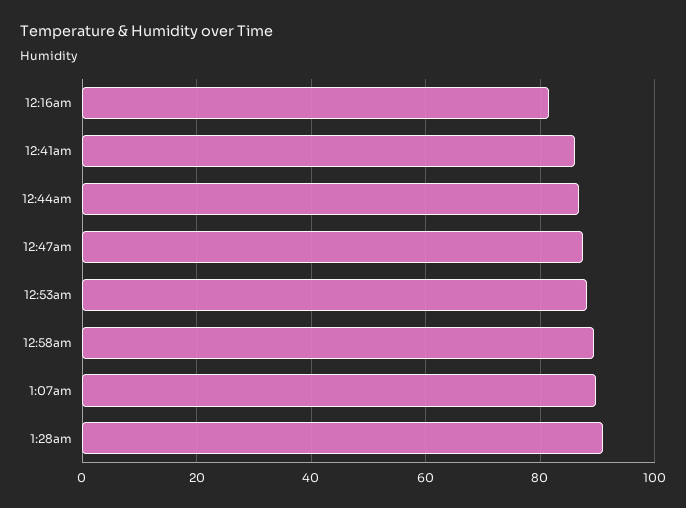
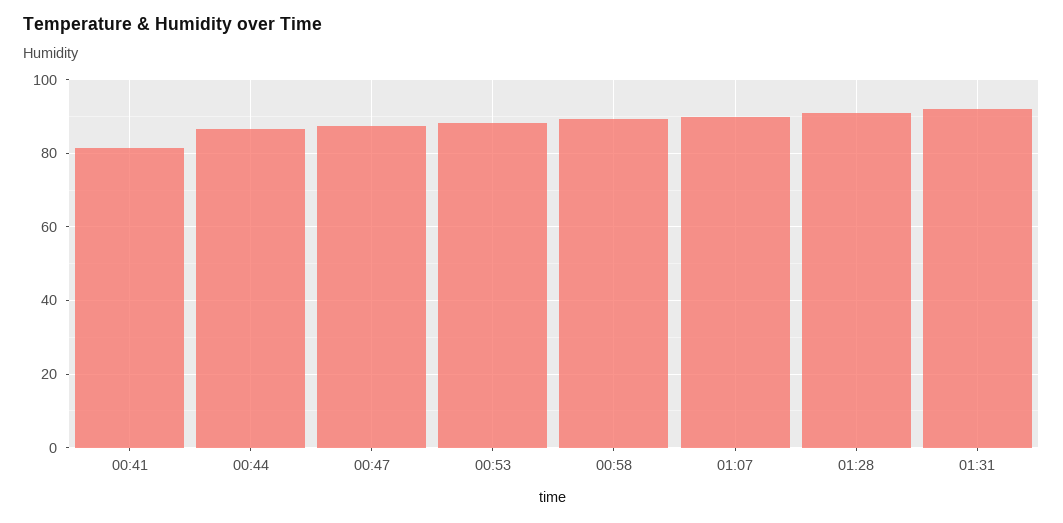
12:16am: 82 -> none
12:41am: 86 -> 82
01:31: none -> 92

